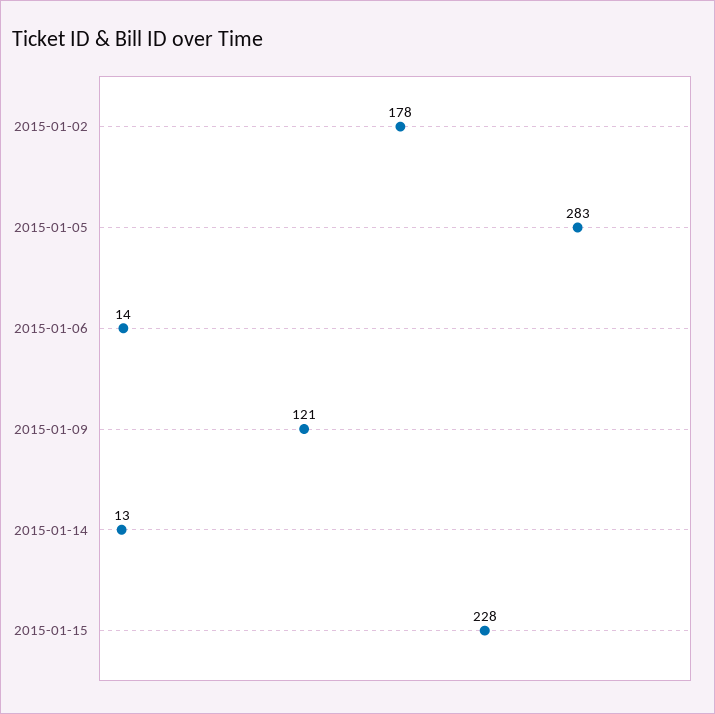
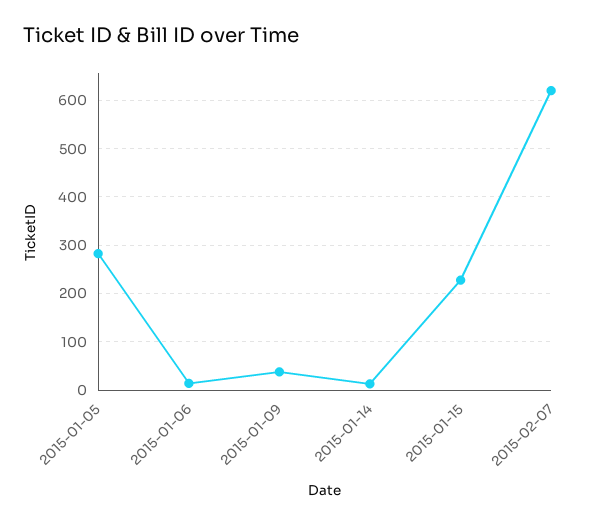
2015-01-02: 178 -> none
2015-01-09: 121 -> 40
2015-02-07: none -> 620

